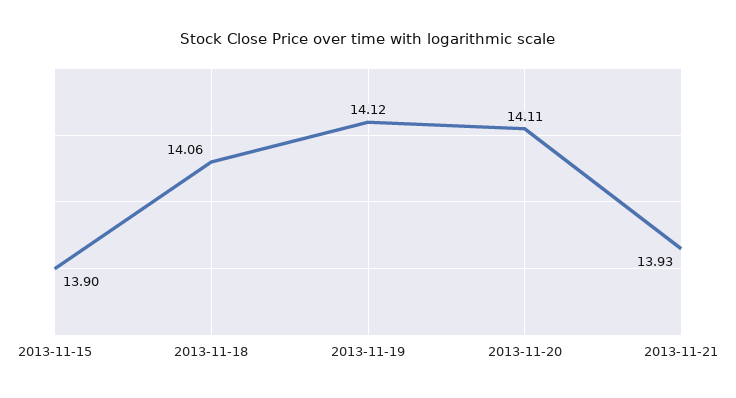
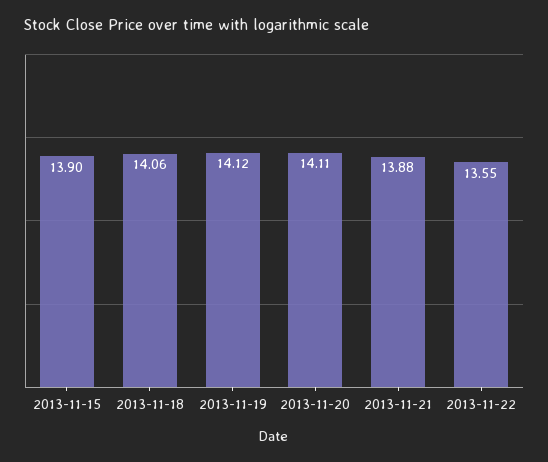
2013-11-21: 13.93 -> 13.88
2013-11-22: none -> 13.55

